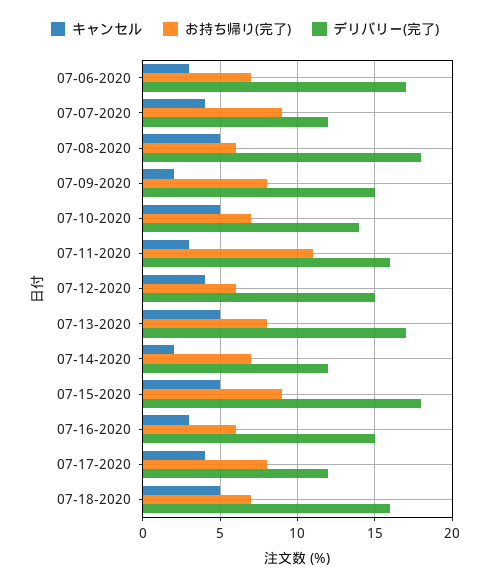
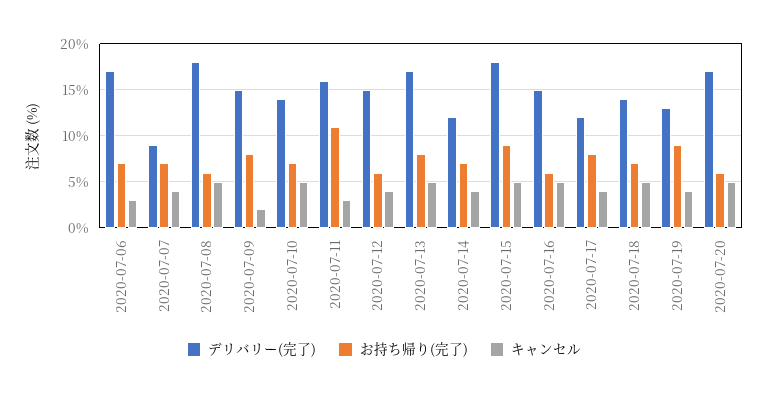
お持ち帰り(完了), 07-07-2020: 9 -> 7
デリバリー(完了), 07-07-2020: 12 -> 9
キャンセル, 07-14-2020: 2 -> 4
キャンセル, 07-16-2020: 3 -> 5
デリバリー(完了), 07-18-2020: 16 -> 14
デリバリー(完了), 2020-07-19: none -> 13
お持ち帰り(完了), 2020-07-19: none -> 9
キャンセル, 2020-07-19: none -> 4
デリバリー(完了), 2020-07-20: none -> 17
お持ち帰り(完了), 2020-07-20: none -> 6
キャンセル, 2020-07-20: none -> 5

